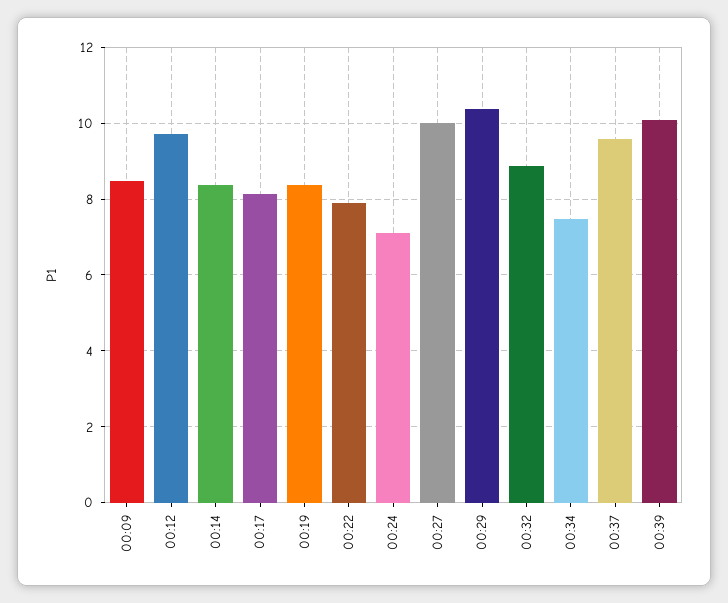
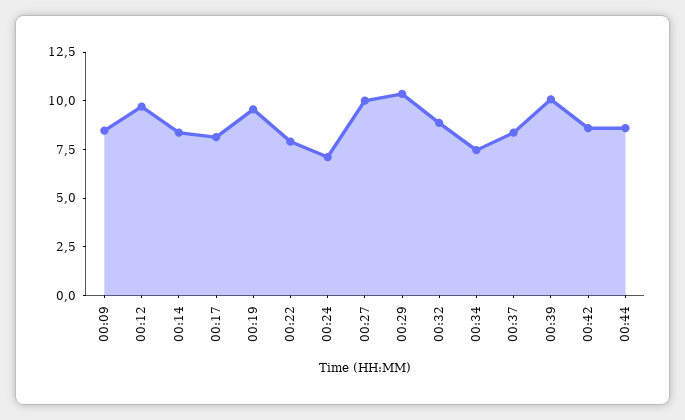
00:19: 8.4 -> 9.5
00:37: 9.6 -> 8.5
00:42: none -> 8.5
00:44: none -> 8.5

